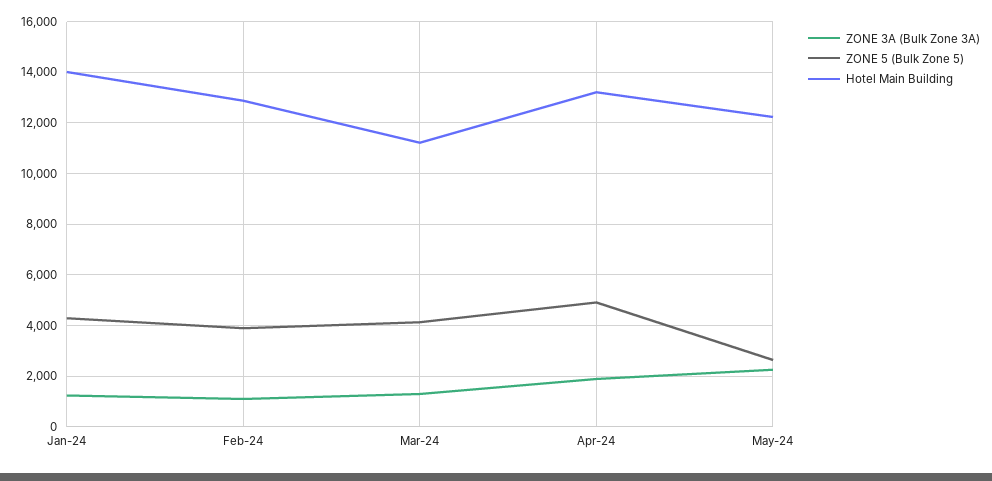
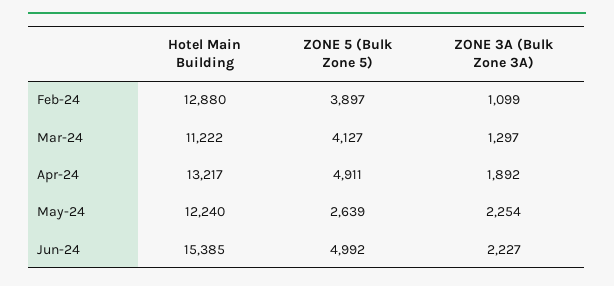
ZONE 3A (Bulk Zone 3A), Jan-24: 1250 -> none
ZONE 5 (Bulk Zone 5), Jan-24: 4250 -> none
Hotel Main Building, Jan-24: 14000 -> none
Hotel Main Building, Jun-24: none -> 15385
ZONE 5 (Bulk Zone 5), Jun-24: none -> 4992
ZONE 3A (Bulk Zone 3A), Jun-24: none -> 2227

